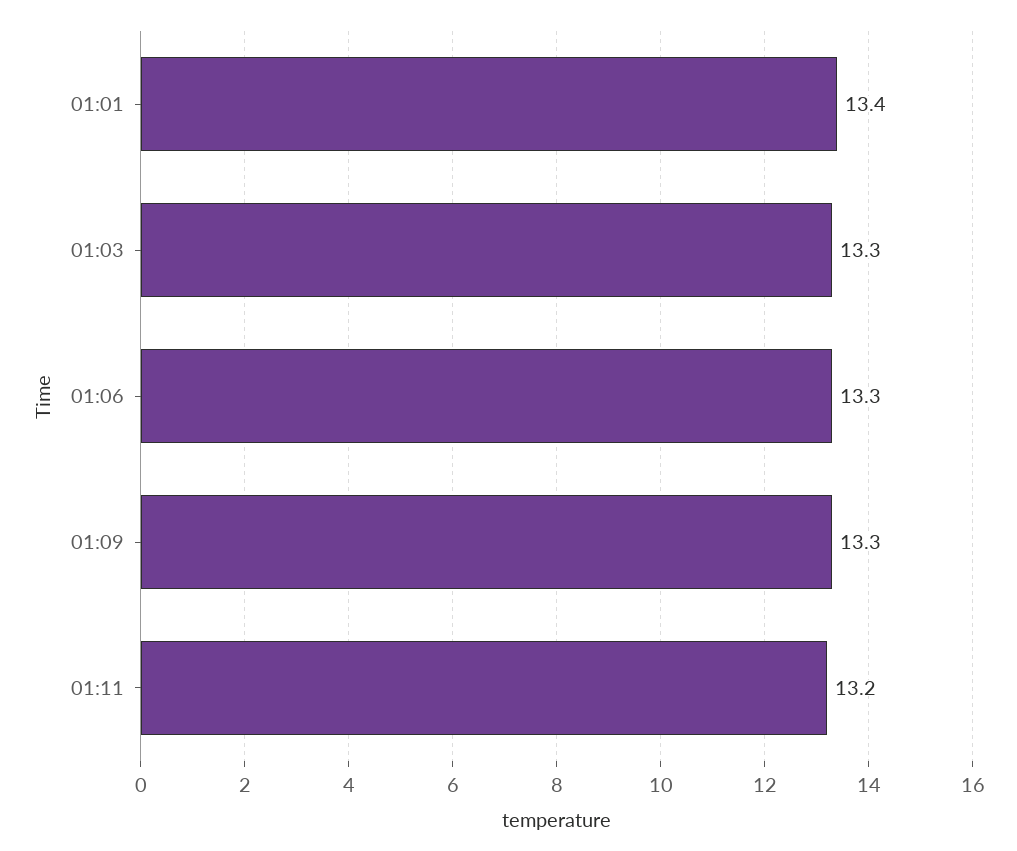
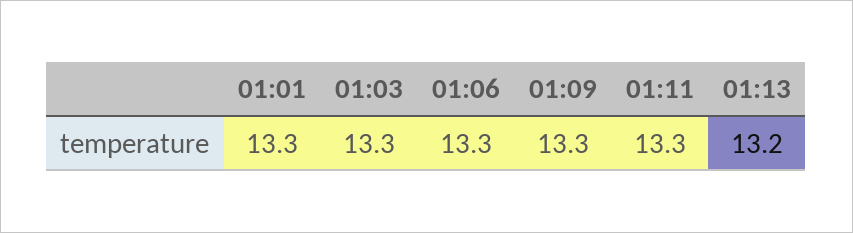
01:01: 13.4 -> 13.3
01:11: 13.2 -> 13.3
01:13: none -> 13.2

